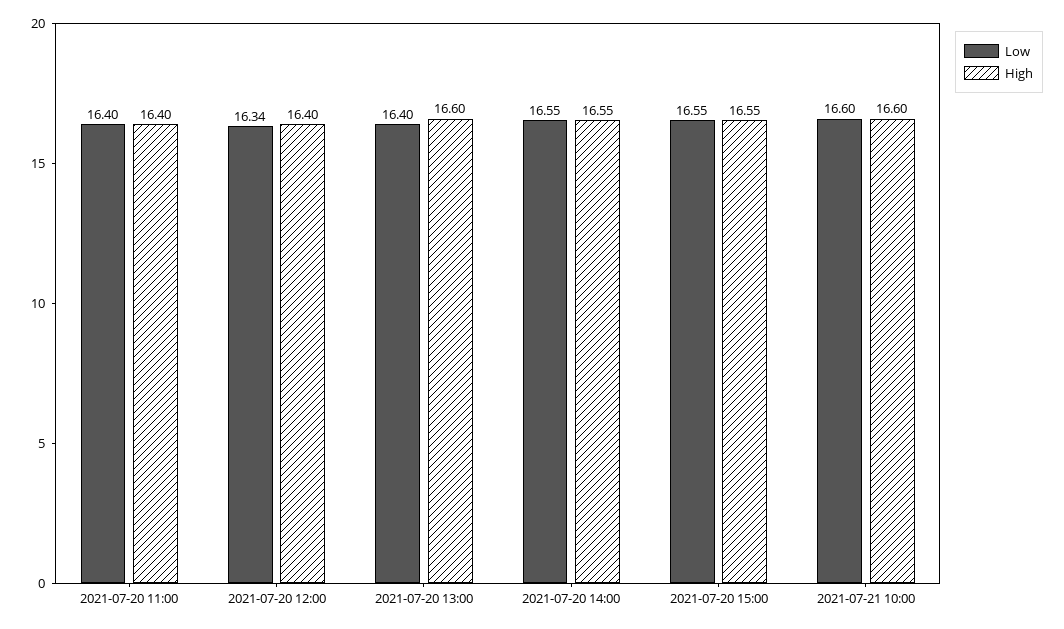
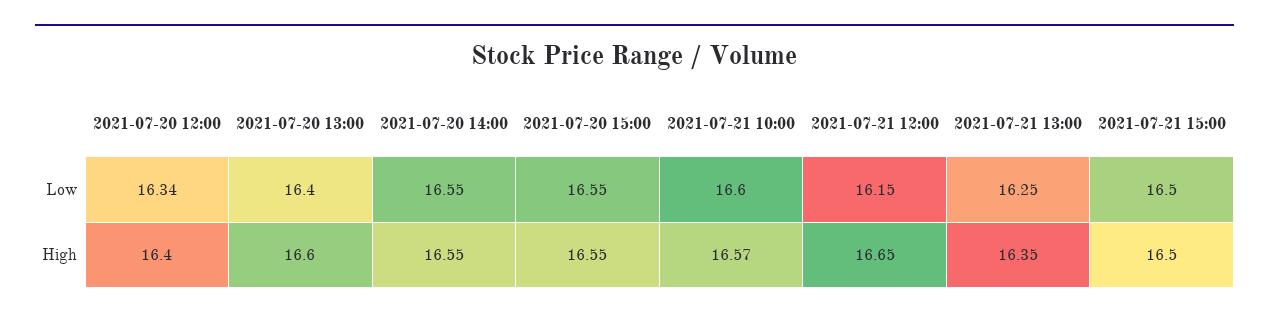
Low, 2021-07-20 11:00: 16.4 -> none
High, 2021-07-20 11:00: 16.4 -> none
High, 2021-07-21 10:00: 16.6 -> 16.57
Low, 2021-07-21 12:00: none -> 16.15
Low, 2021-07-21 13:00: none -> 16.25
Low, 2021-07-21 15:00: none -> 16.5
High, 2021-07-21 12:00: none -> 16.65
High, 2021-07-21 13:00: none -> 16.35
High, 2021-07-21 15:00: none -> 16.5

